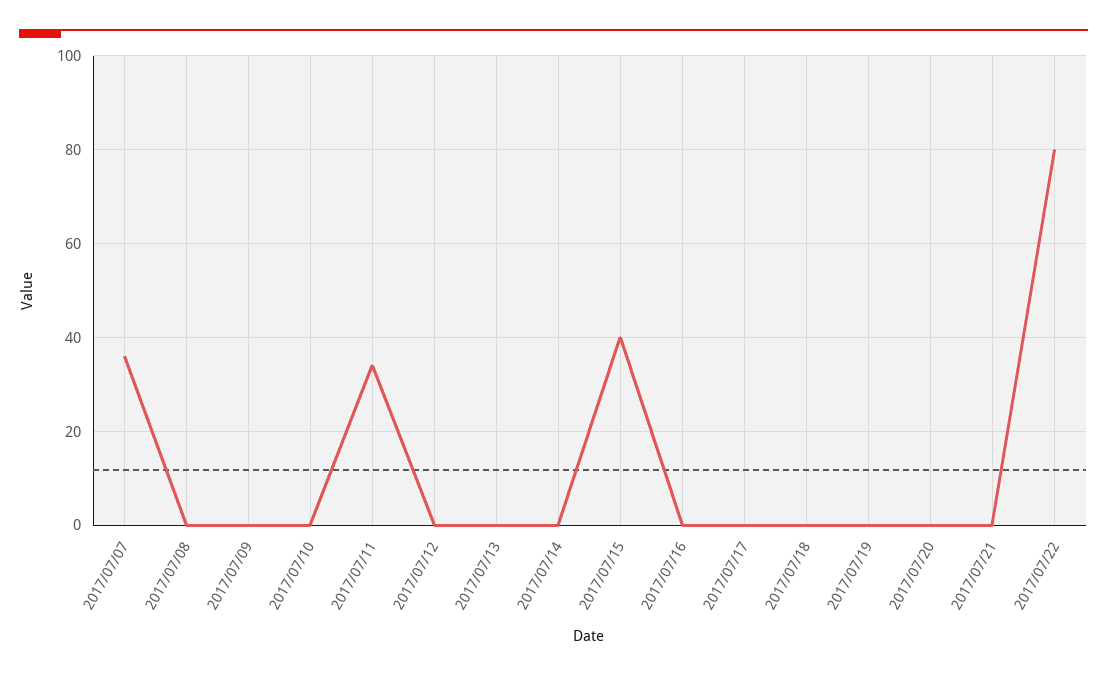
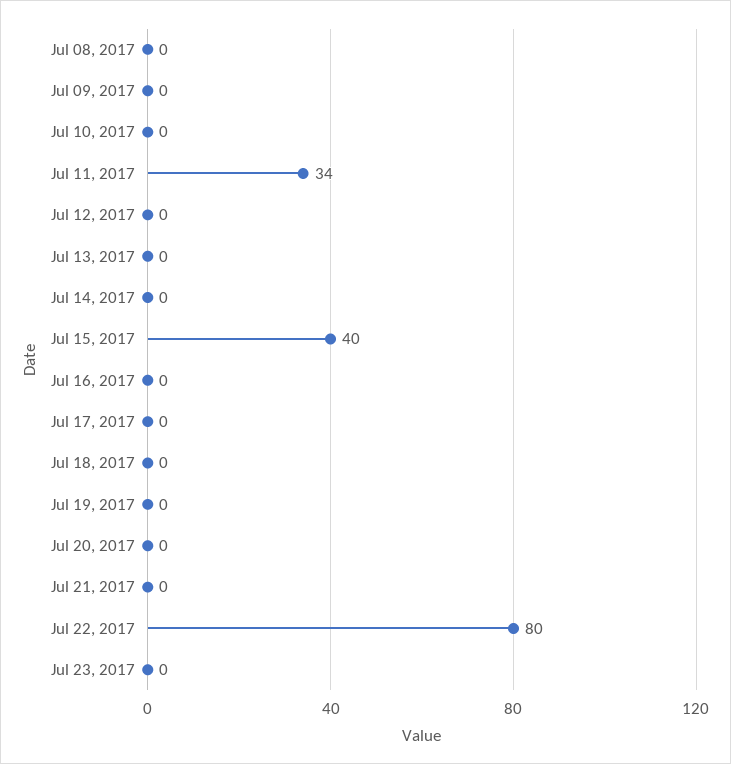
2017/07/07: 35 -> none
Jul 23, 2017: none -> 0

